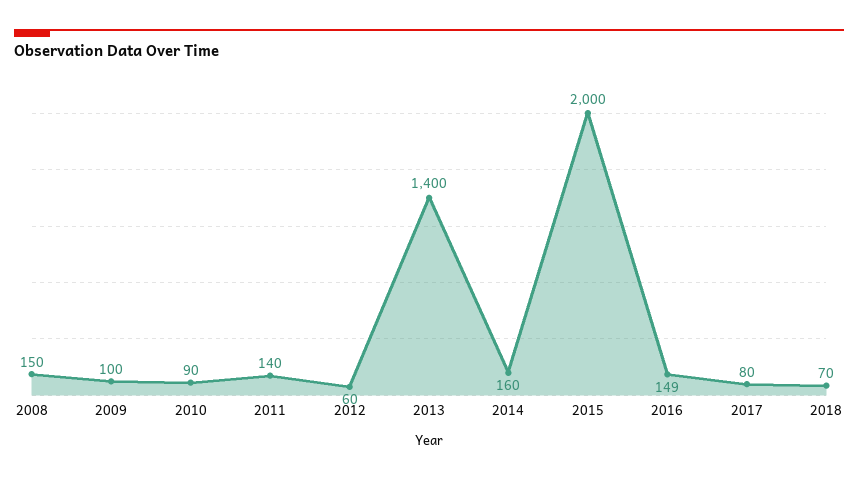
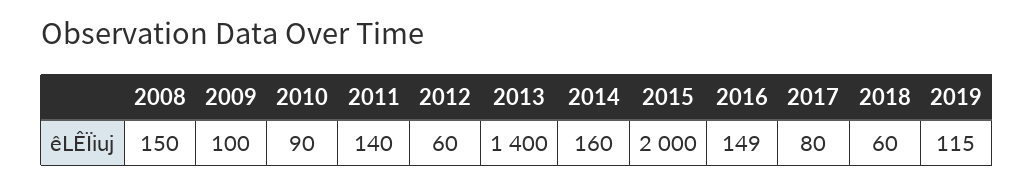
2018: 70 -> 60
2019: none -> 115

